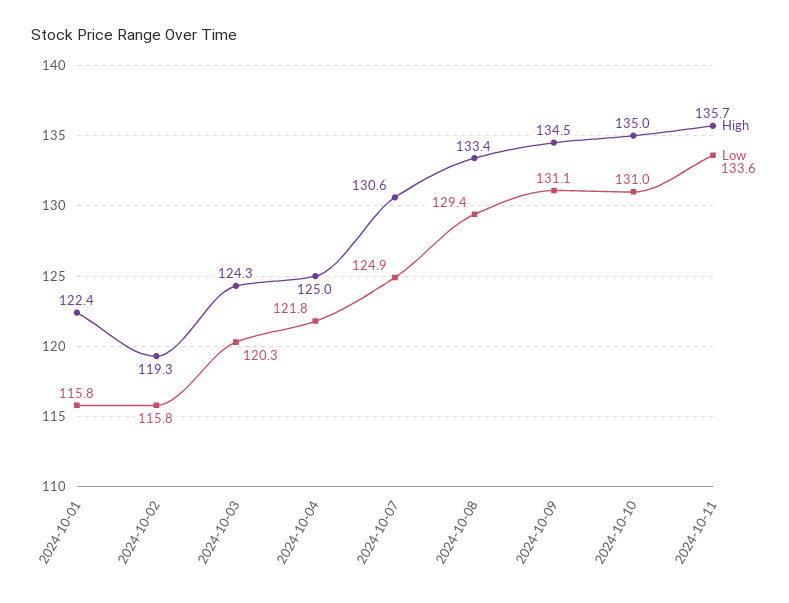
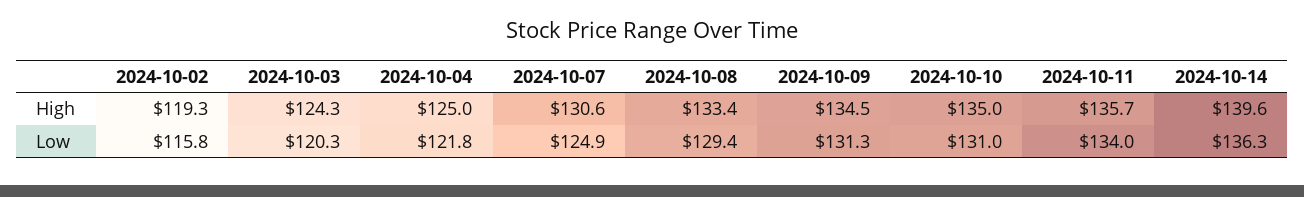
High, 2024-10-01: 122.4 -> none
Low, 2024-10-01: 115.8 -> none
Low, 2024-10-09: 131.1 -> 131.3
Low, 2024-10-11: 133.6 -> 134
High, 2024-10-14: none -> 139.6
Low, 2024-10-14: none -> 136.3

